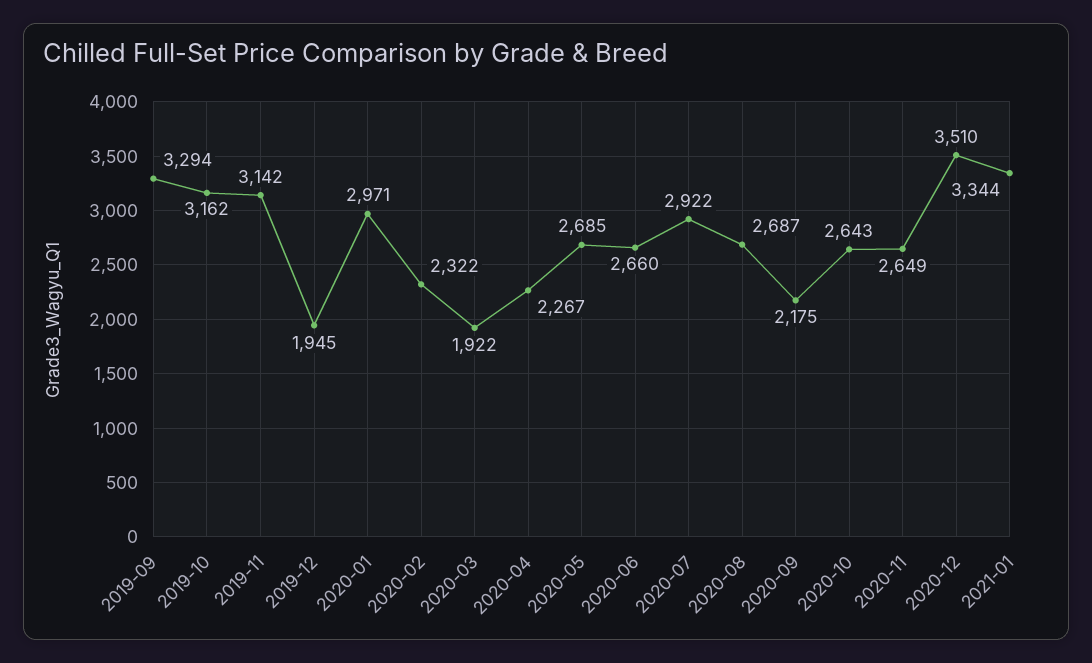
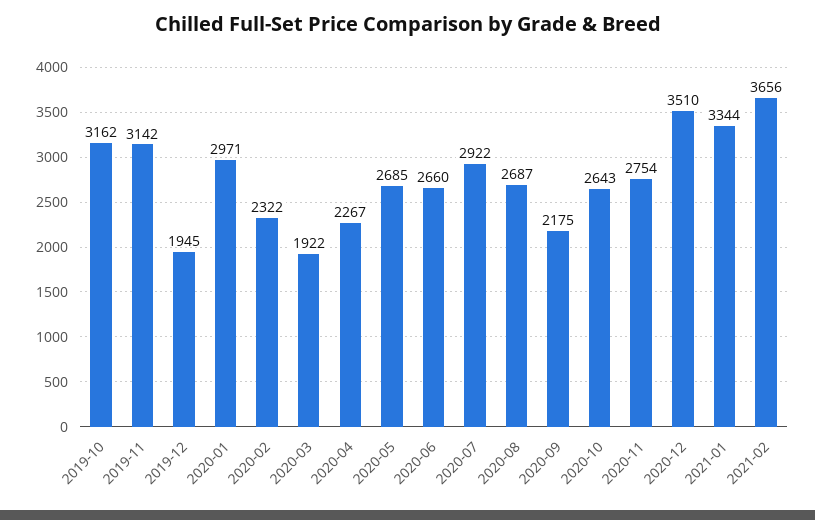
2019-09: 3294 -> none
2020-11: 2649 -> 2754
2021-02: none -> 3656

